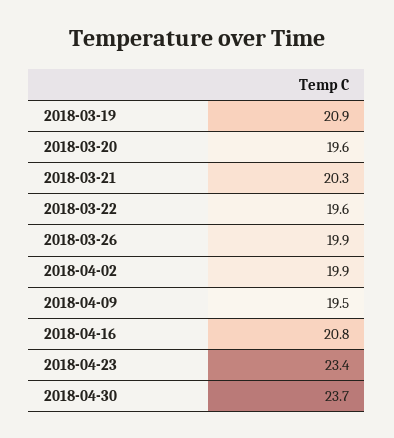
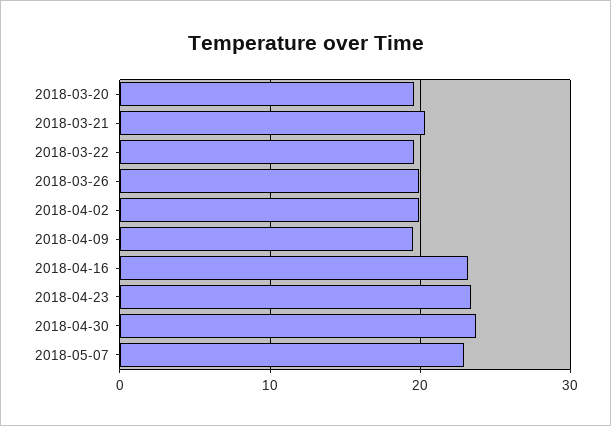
2018-03-19: 20.9 -> none
2018-04-16: 20.8 -> 23
2018-05-07: none -> 23

